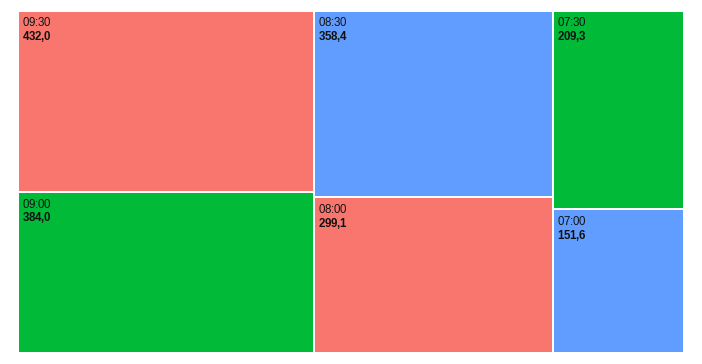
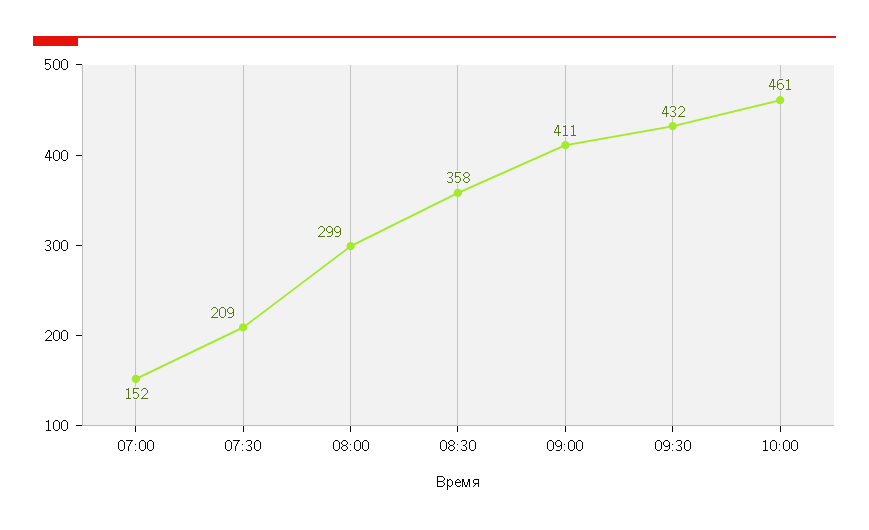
09:00: 384 -> 411
10:00: none -> 461

